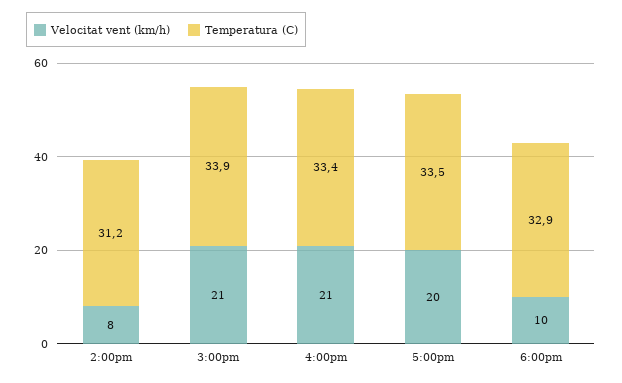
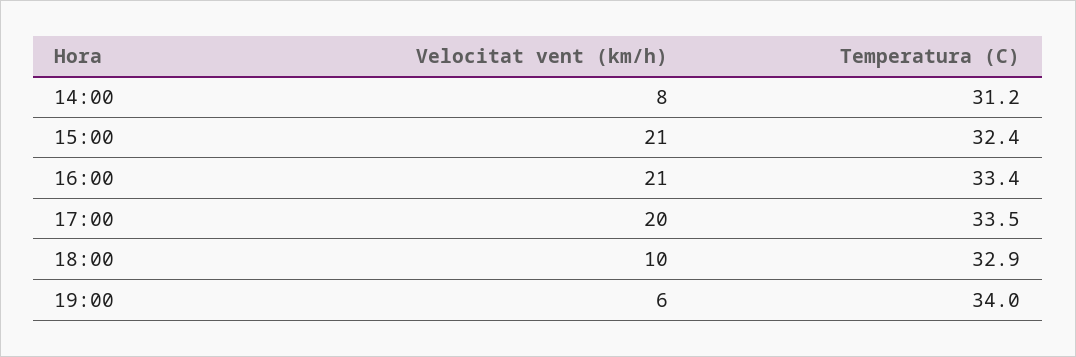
Temperatura (C), 3:00pm: 33.9 -> 32.4
Velocitat vent (km/h), 19:00: none -> 6
Temperatura (C), 19:00: none -> 34

